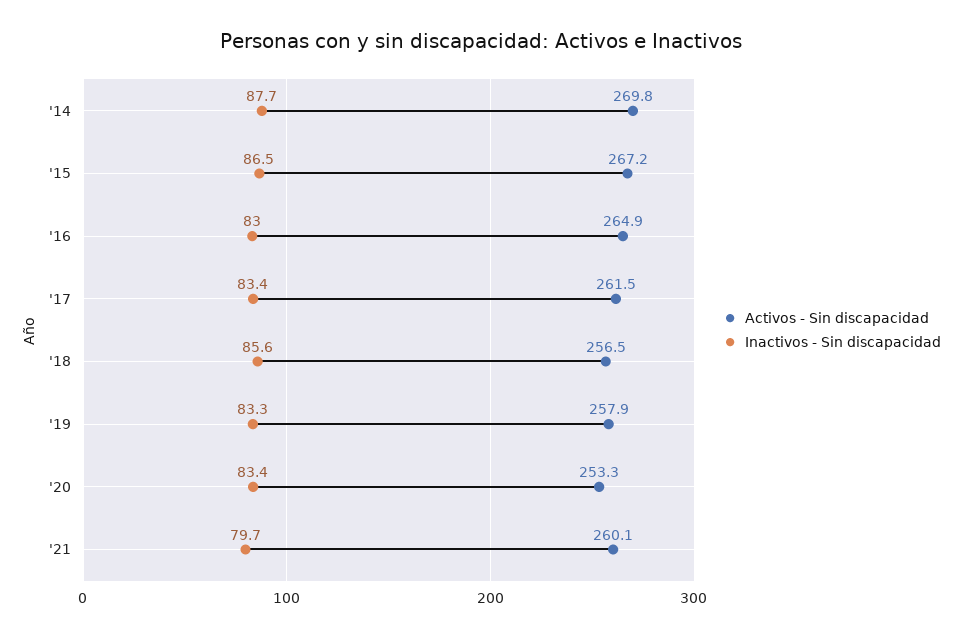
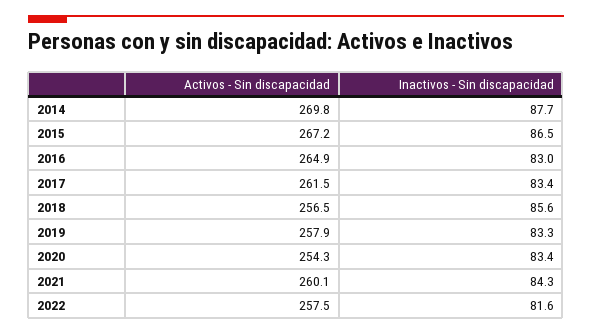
Activos - Sin discapacidad, '20: 253.3 -> 254.3
Inactivos - Sin discapacidad, '21: 79.7 -> 84.3
Activos - Sin discapacidad, 2022: none -> 257.5
Inactivos - Sin discapacidad, 2022: none -> 81.6

